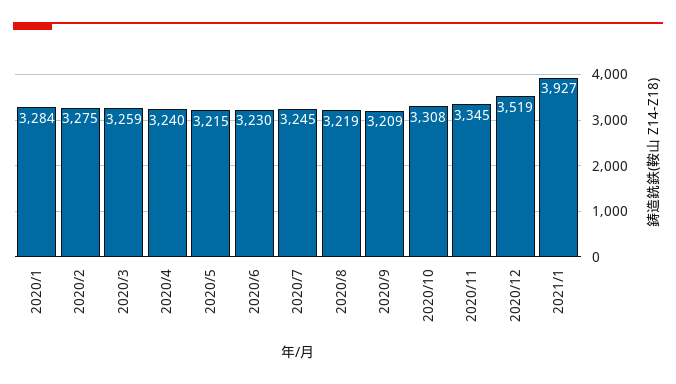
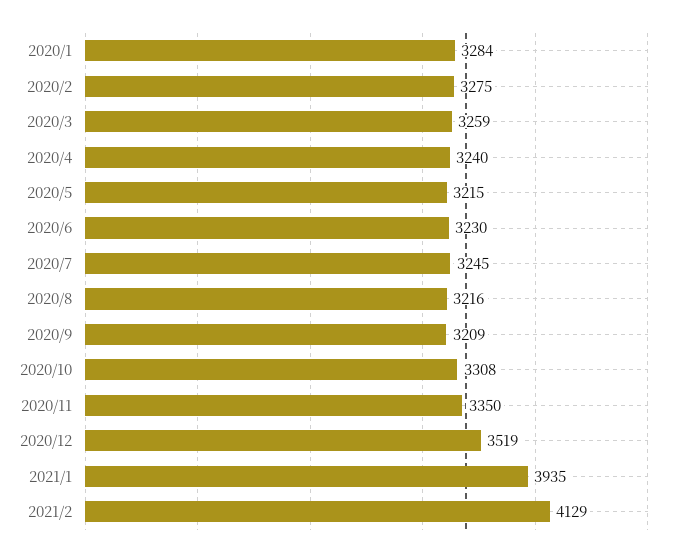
2020/8: 3219 -> 3216
2020/11: 3345 -> 3350
2021/1: 3927 -> 3935
2021/2: none -> 4129

